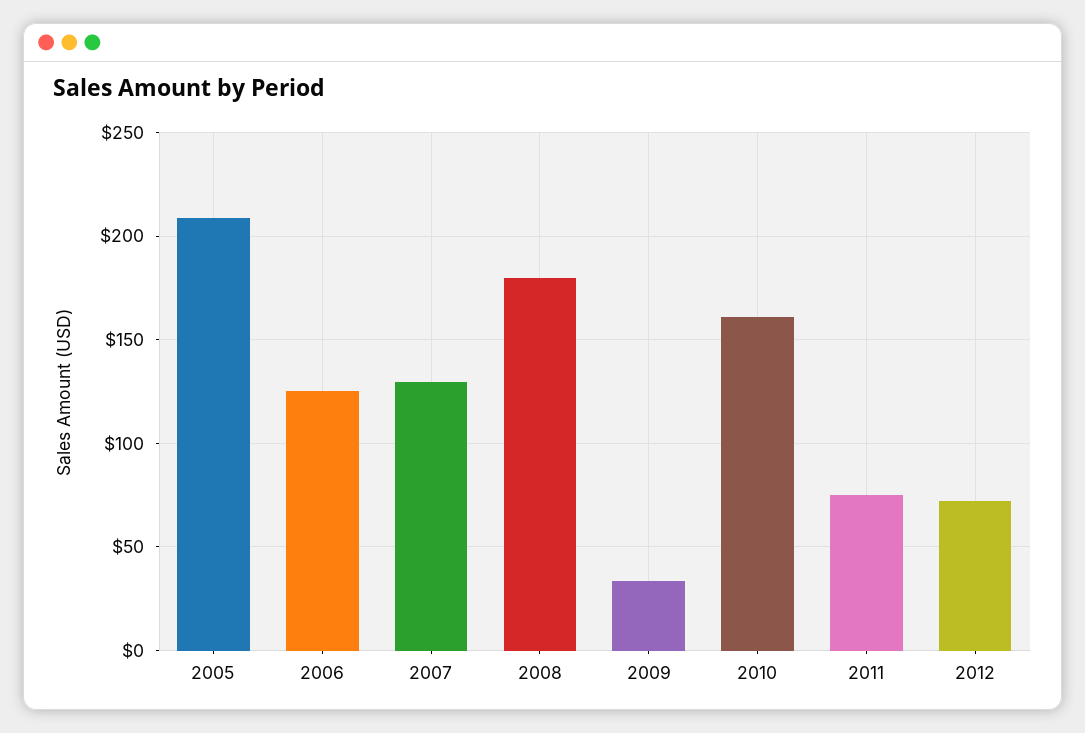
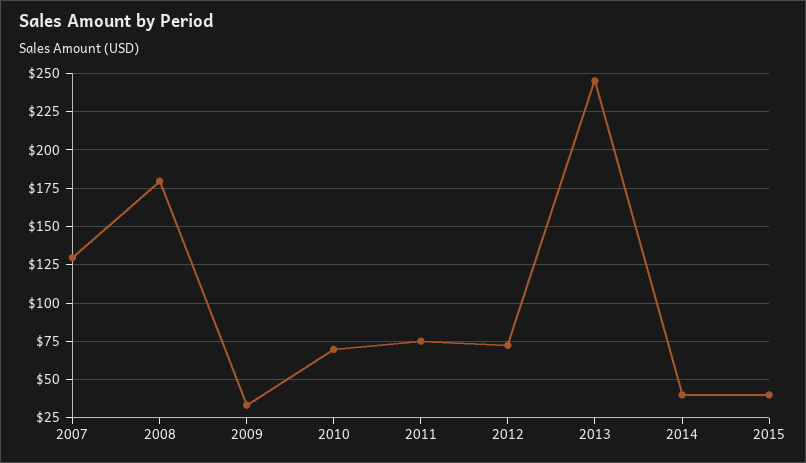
2005: 210 -> none
2006: 125 -> none
2010: 160 -> 70
2013: none -> 245
2014: none -> 40
2015: none -> 40

